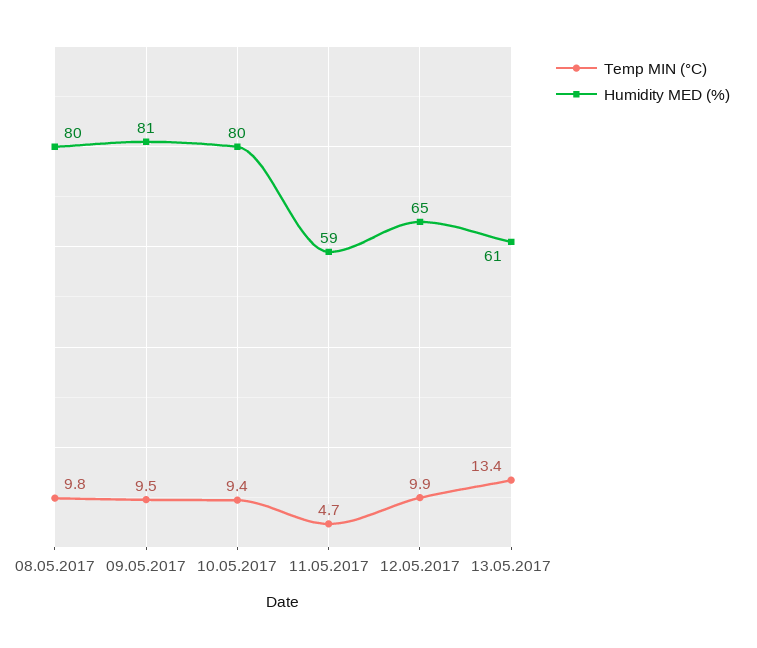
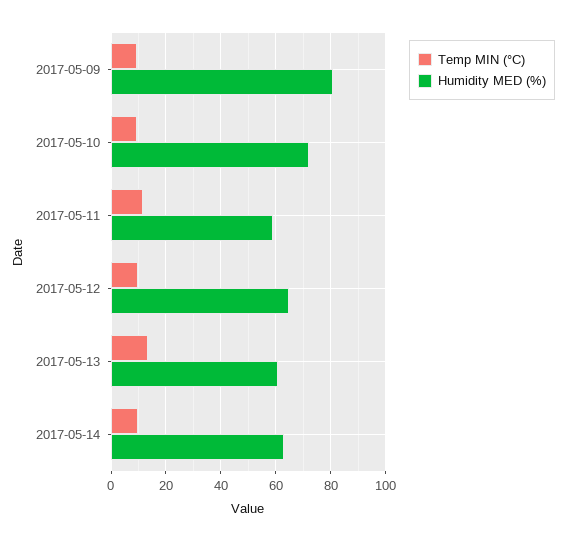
Temp MIN (°C), 08.05.2017: 9.8 -> none
Humidity MED (%), 08.05.2017: 80 -> none
Humidity MED (%), 10.05.2017: 80 -> 72.5
Temp MIN (°C), 11.05.2017: 4.7 -> 12.5
Temp MIN (°C), 2017-05-14: none -> 10
Humidity MED (%), 2017-05-14: none -> 62.5

